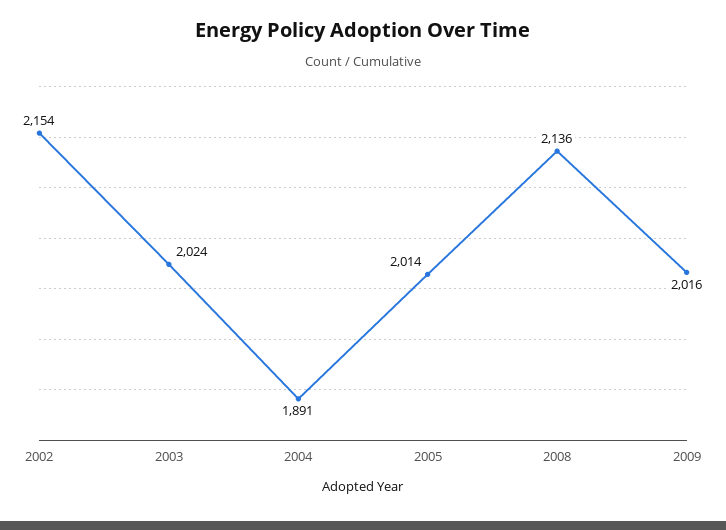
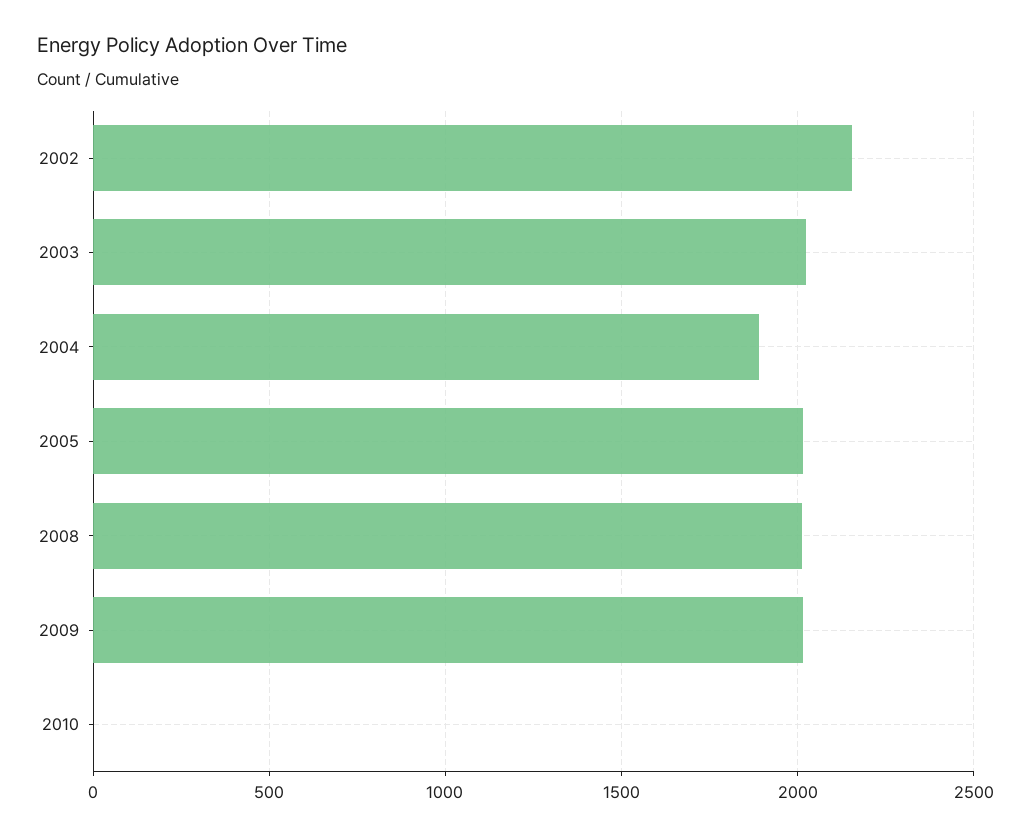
2008: 2136 -> 2000
2010: none -> 0

